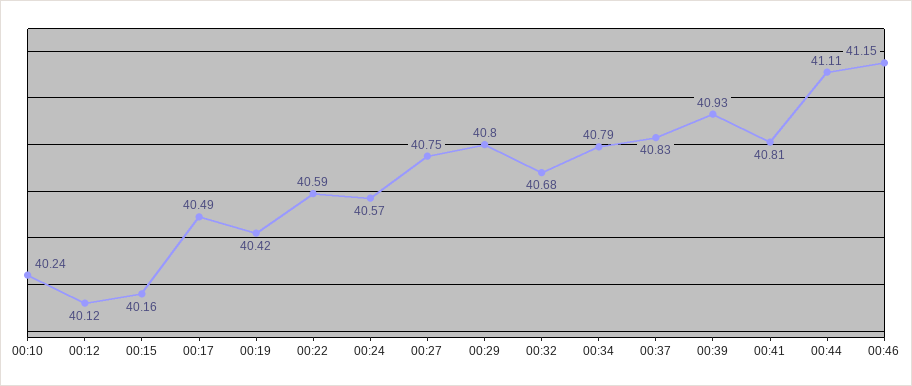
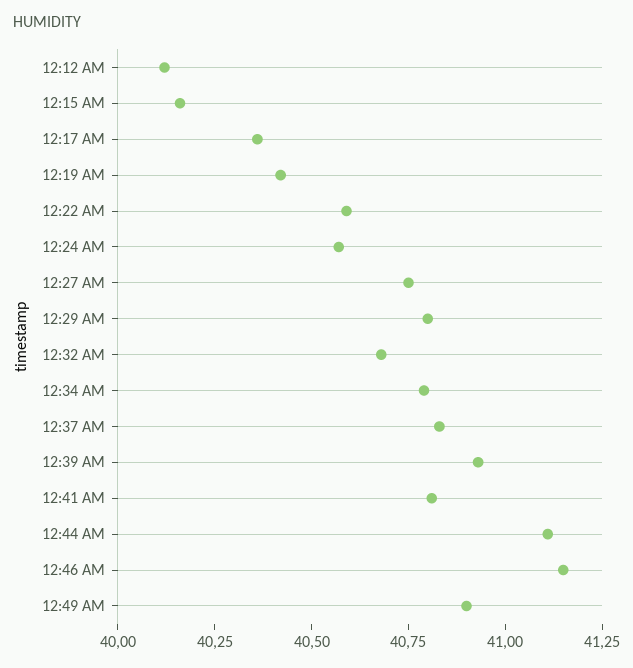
00:10: 40.24 -> none
00:17: 40.49 -> 40.35
12:49 AM: none -> 40.9

